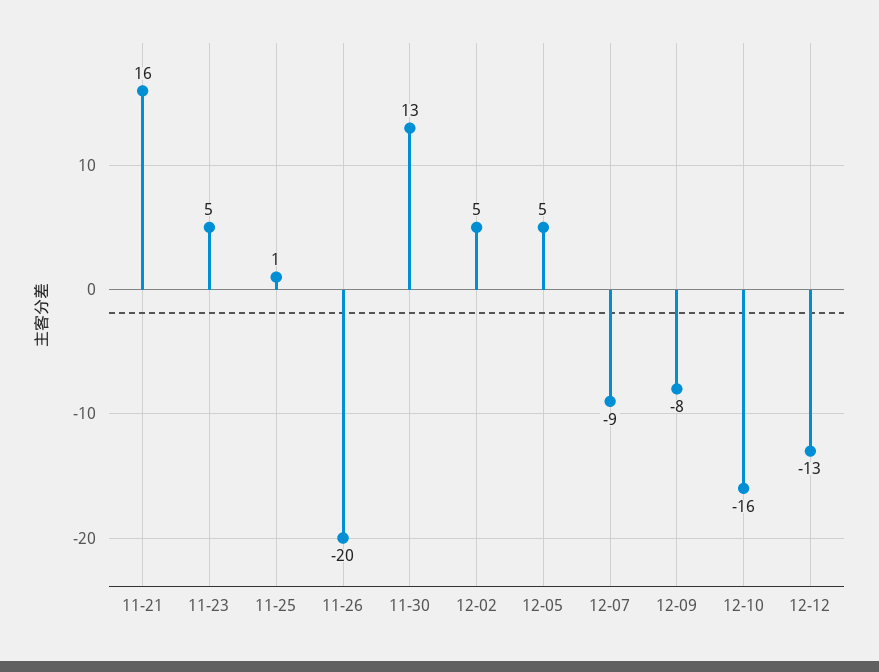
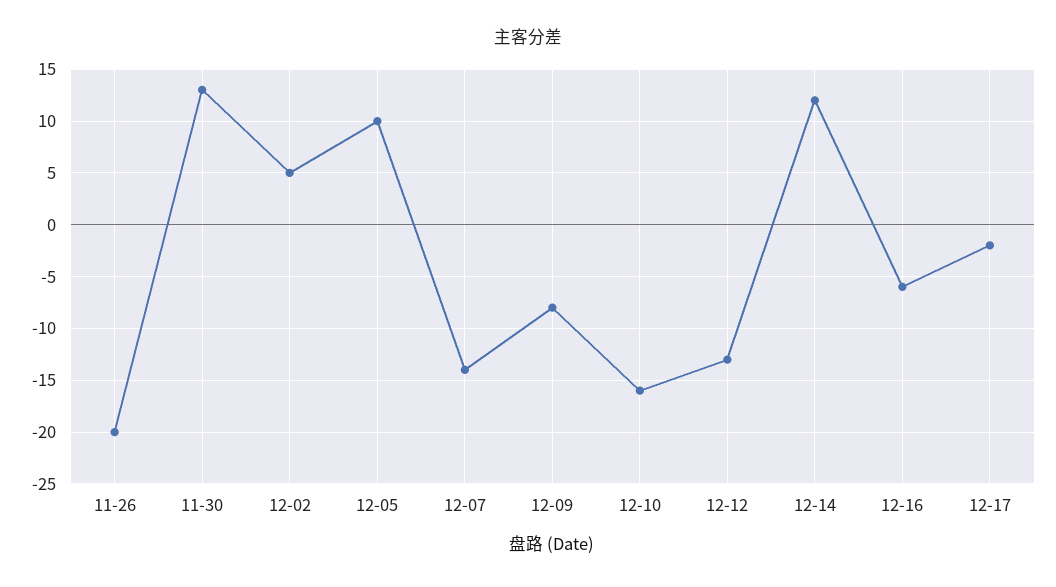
11-21: 16 -> none
11-23: 5 -> none
11-25: 1 -> none
12-05: 5 -> 10
12-07: -9 -> -14
12-14: none -> 12
12-16: none -> -6
12-17: none -> -2

